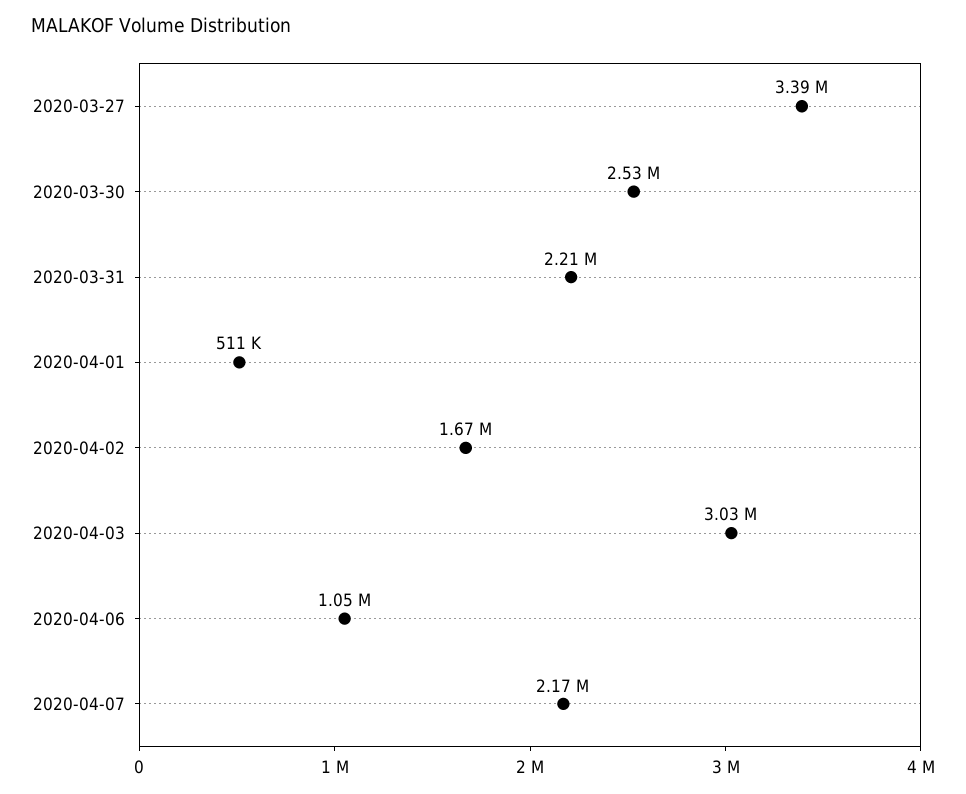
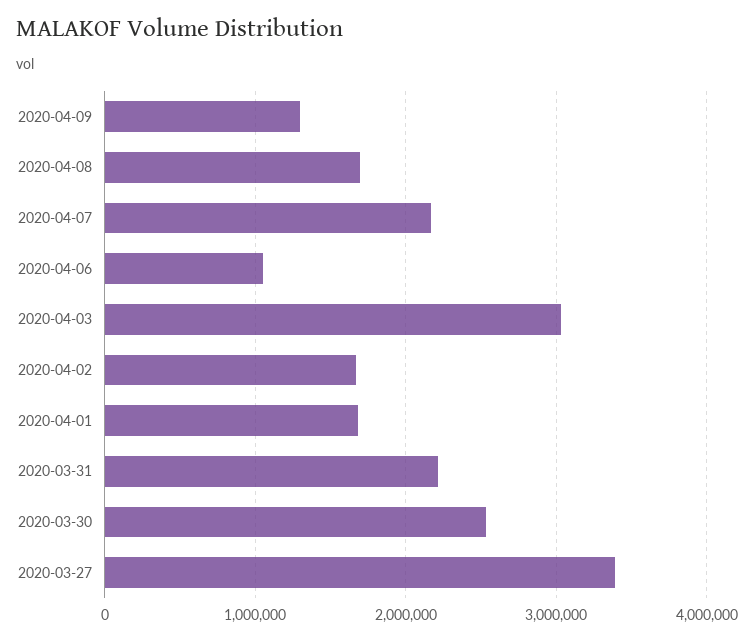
2020-04-01: 511000 -> 1700000
2020-04-09: none -> 1300000
2020-04-08: none -> 1700000

